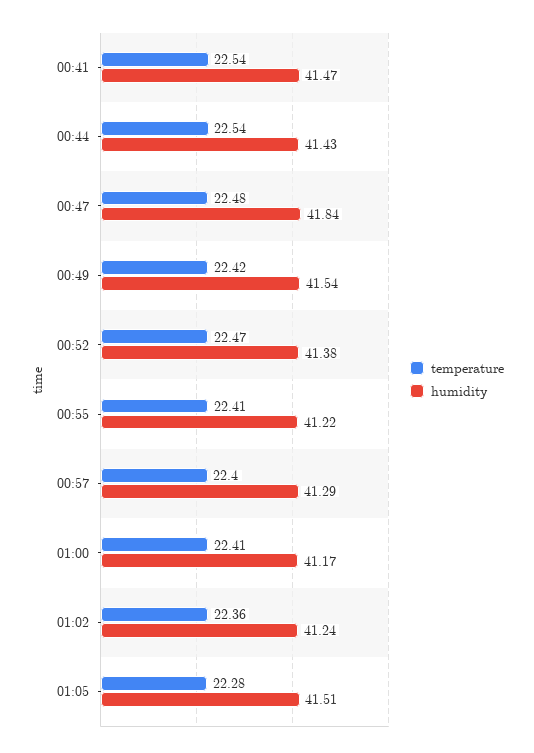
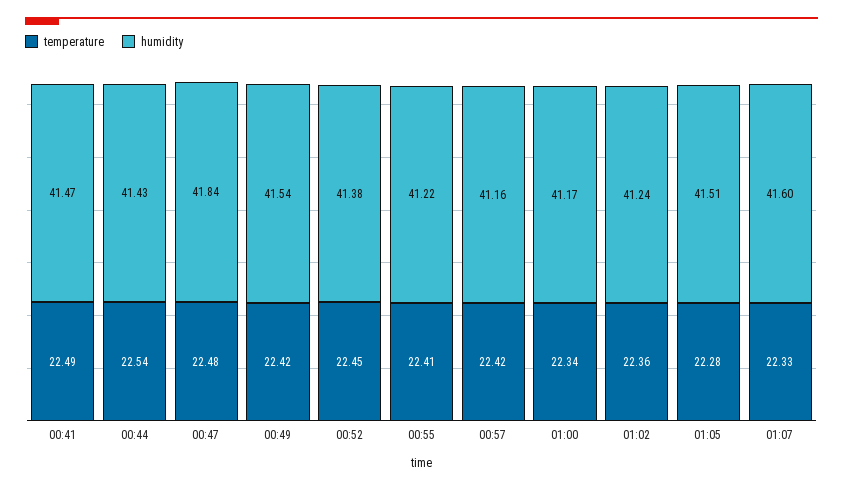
temperature, 00:41: 22.54 -> 22.49
temperature, 00:52: 22.47 -> 22.45
temperature, 00:57: 22.4 -> 22.42
humidity, 00:57: 41.29 -> 41.16
temperature, 01:00: 22.41 -> 22.34
temperature, 01:07: none -> 22.33
humidity, 01:07: none -> 41.6

